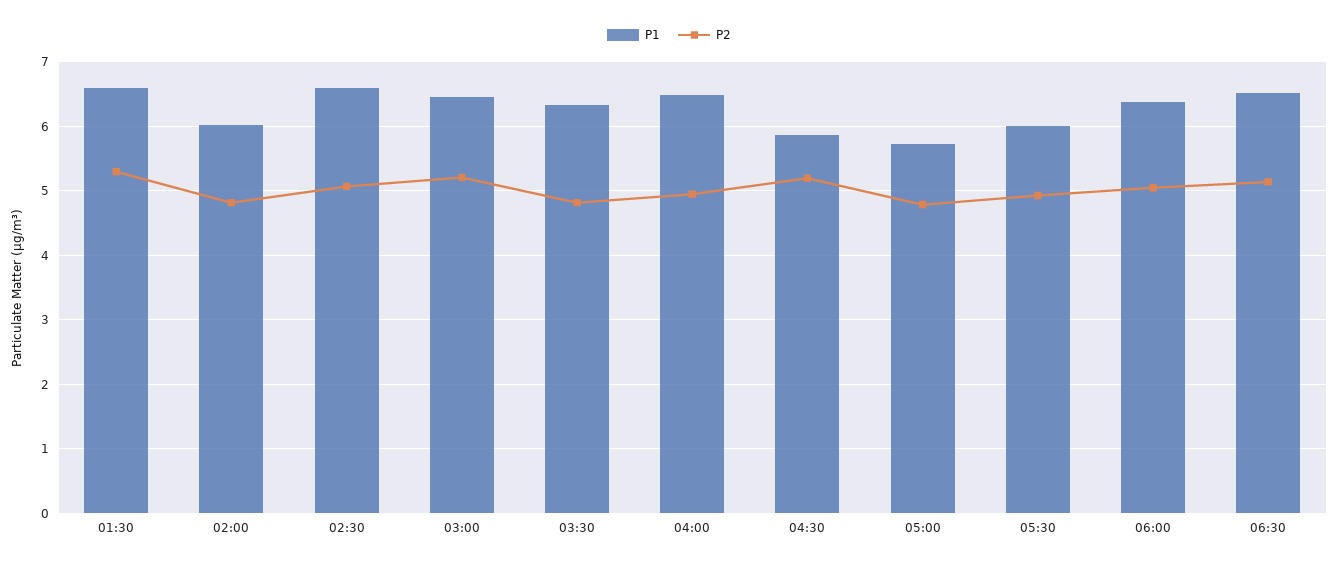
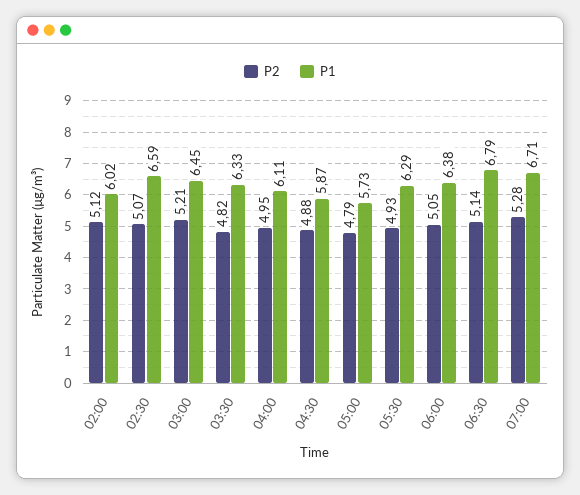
P1, 01:30: 6.6 -> none
P2, 01:30: 5.3 -> none
P2, 02:00: 4.8 -> 5.12
P1, 04:00: 6.5 -> 6.11
P2, 04:30: 5.2 -> 4.88
P1, 05:30: 6 -> 6.29
P1, 06:30: 6.5 -> 6.79
P2, 07:00: none -> 5.28
P1, 07:00: none -> 6.71

